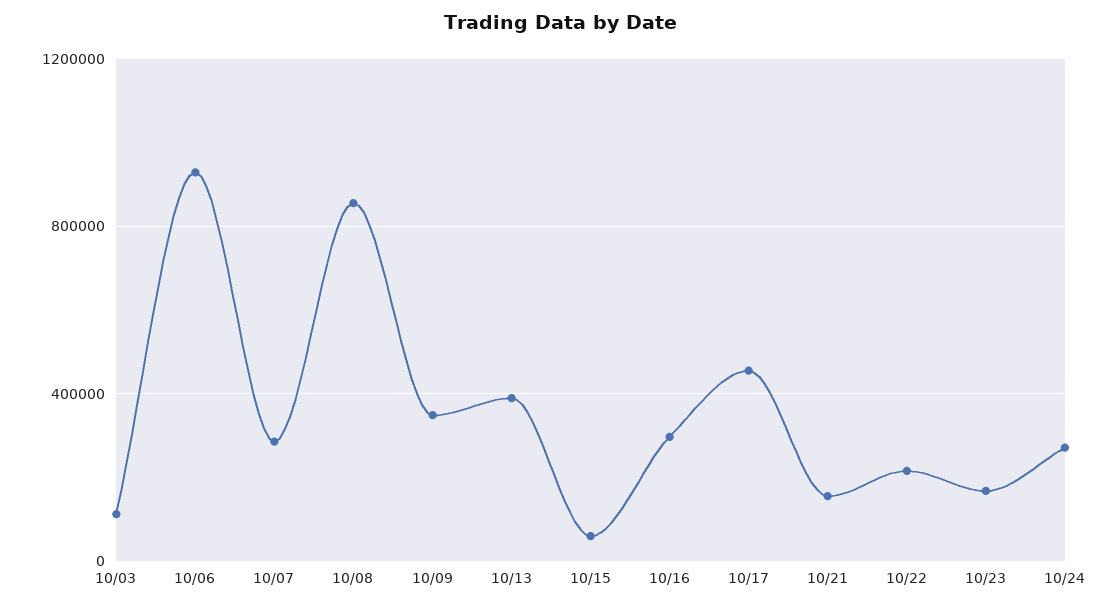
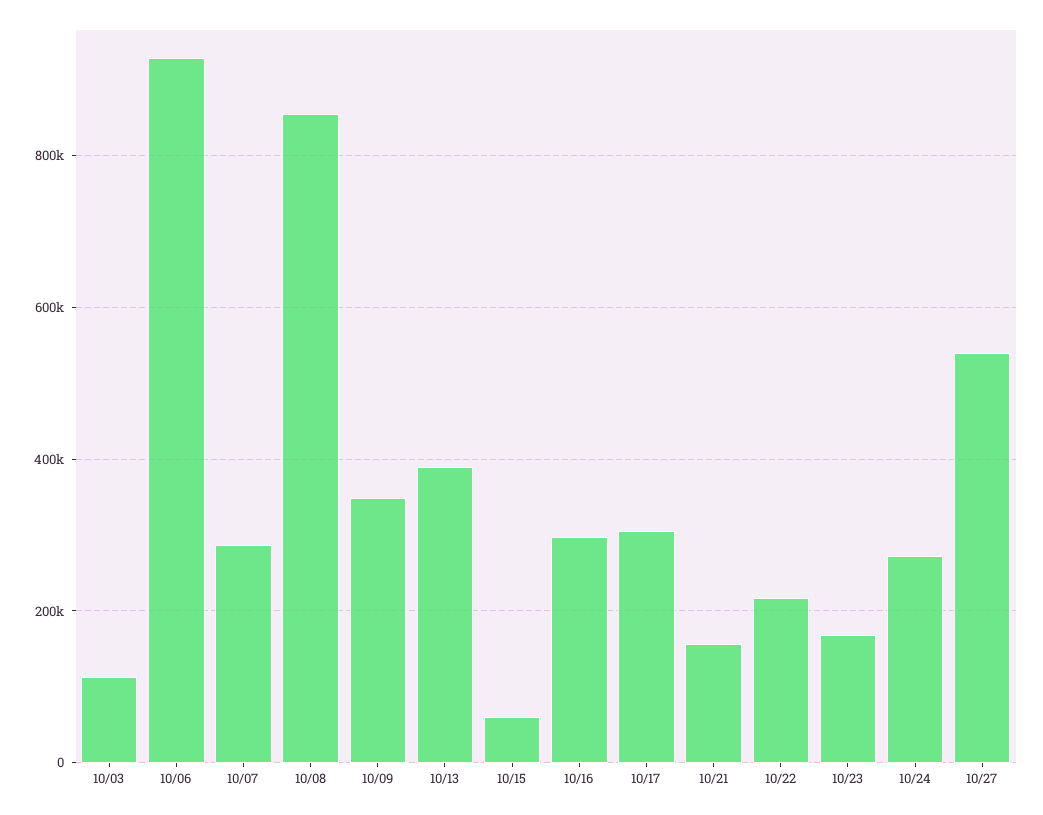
10/17: 450000 -> 300000
10/27: none -> 540000

